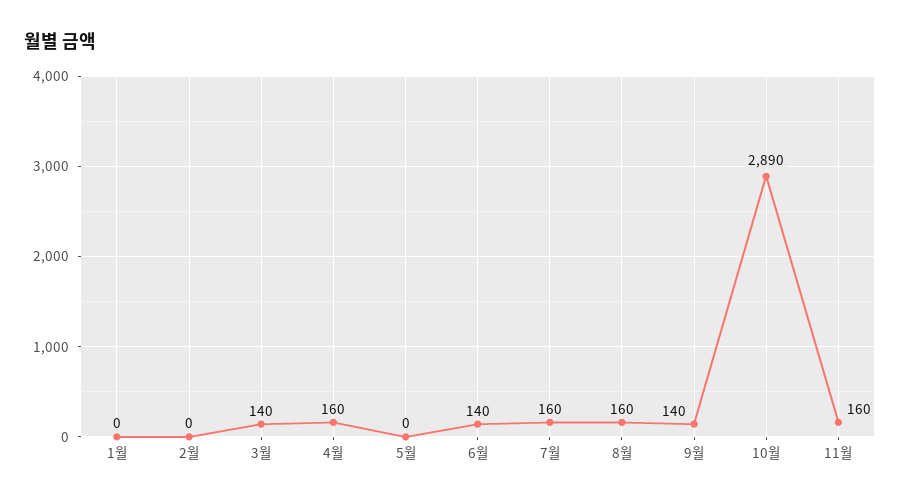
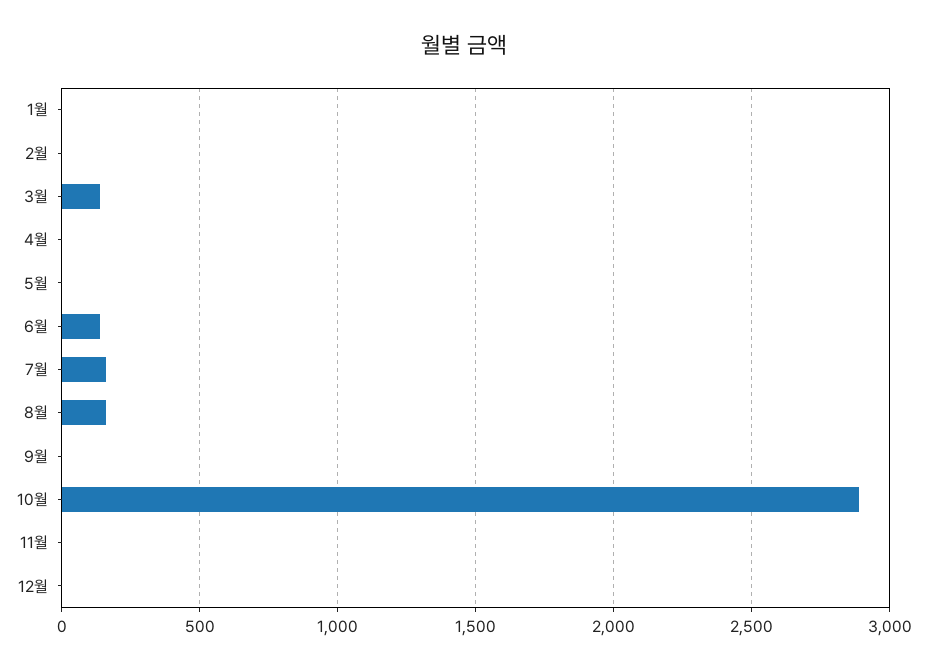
4월: 160 -> 0
9월: 140 -> 0
11월: 160 -> 0
12월: none -> 0

